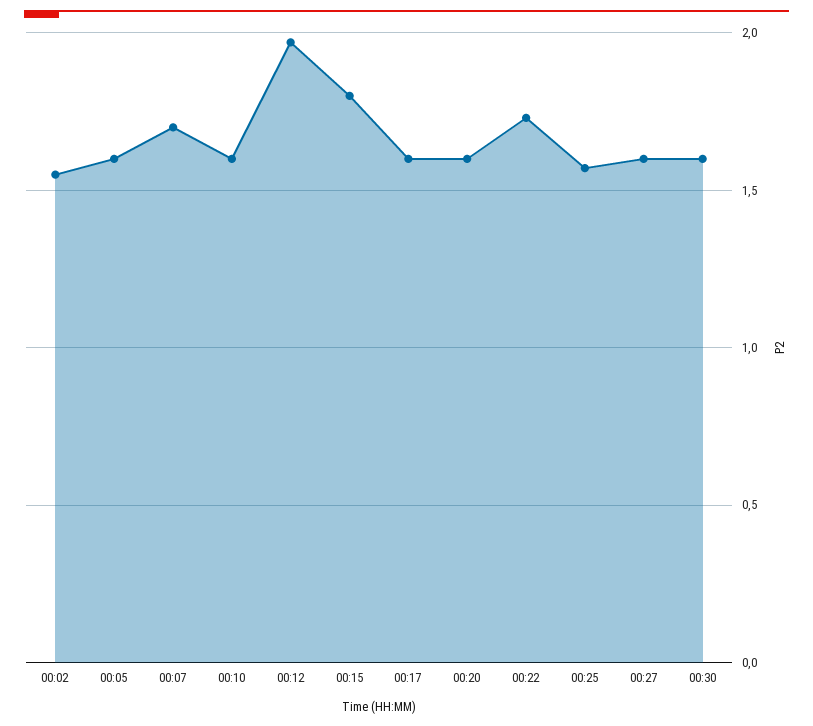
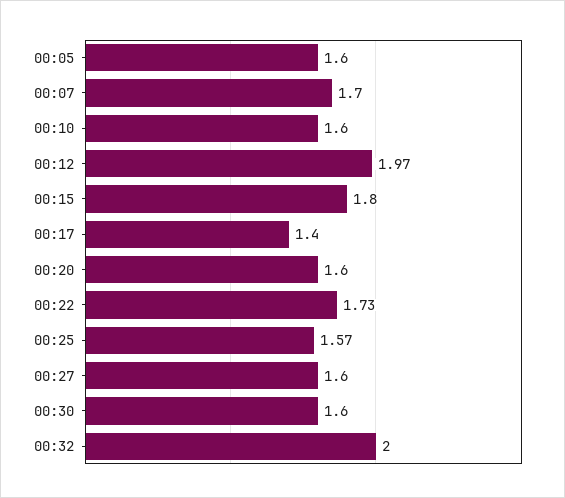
00:02: 1.55 -> none
00:17: 1.6 -> 1.4
00:32: none -> 2

